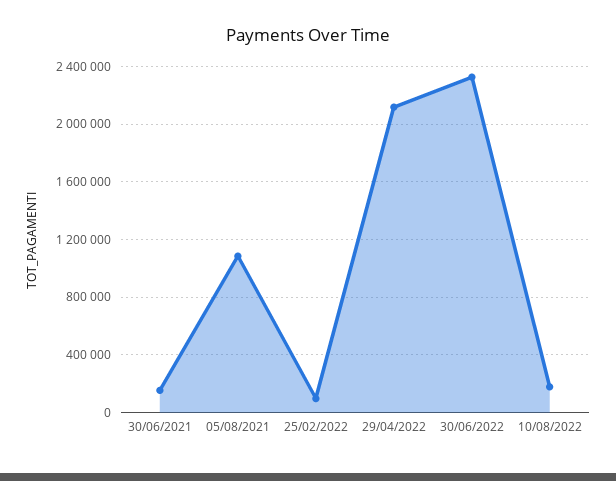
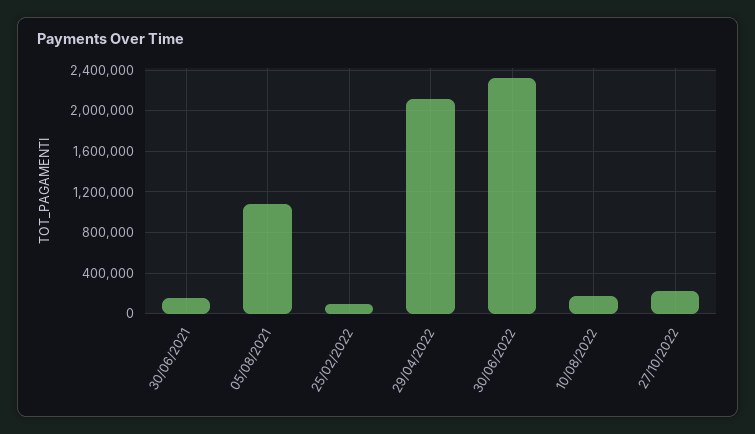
27/10/2022: none -> 200000

